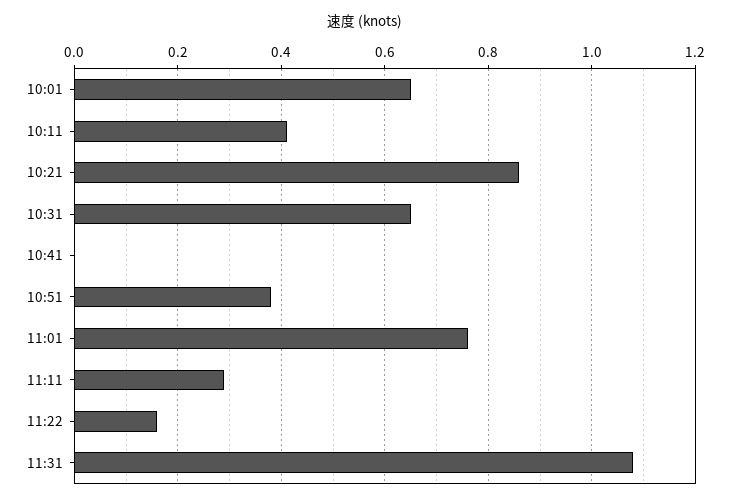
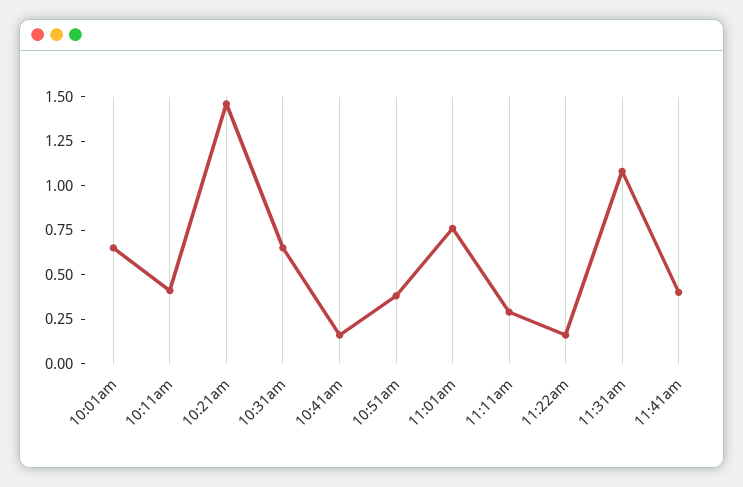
10:21: 0.85 -> 1.45
10:41: 0 -> 0.15
11:41am: none -> 0.4

